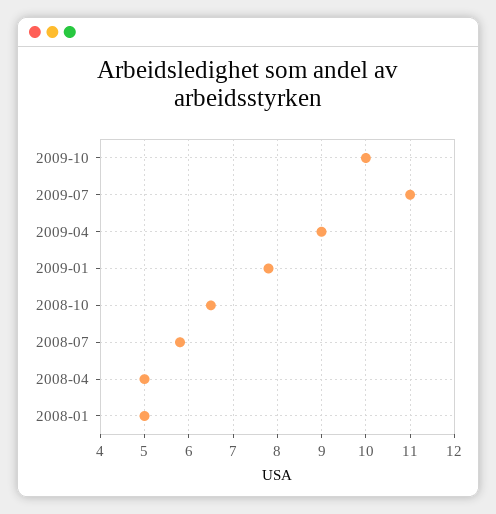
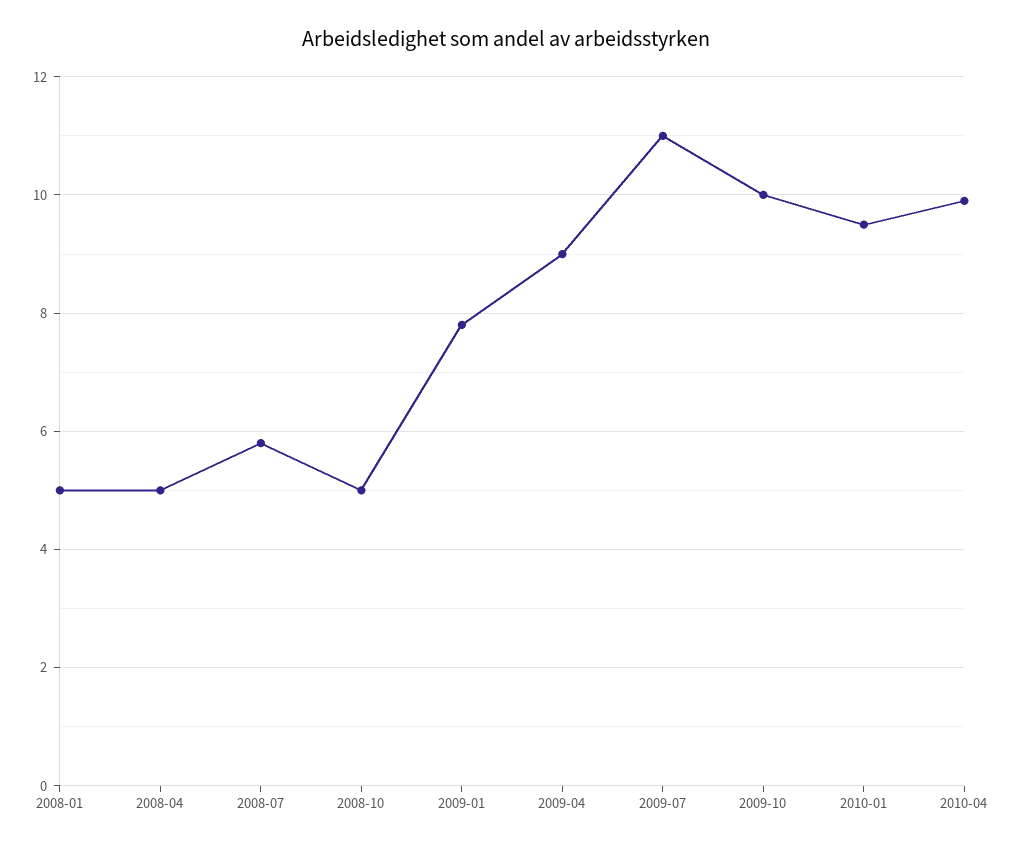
2008-10: 6.5 -> 5
2010-01: none -> 9.5
2010-04: none -> 10

